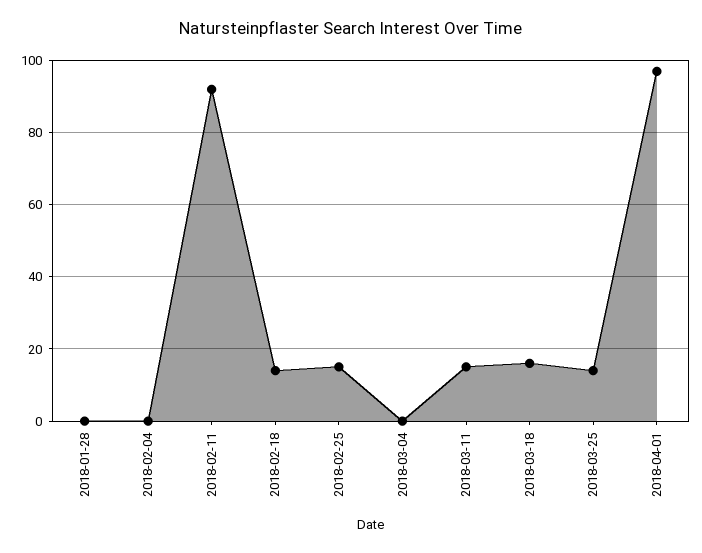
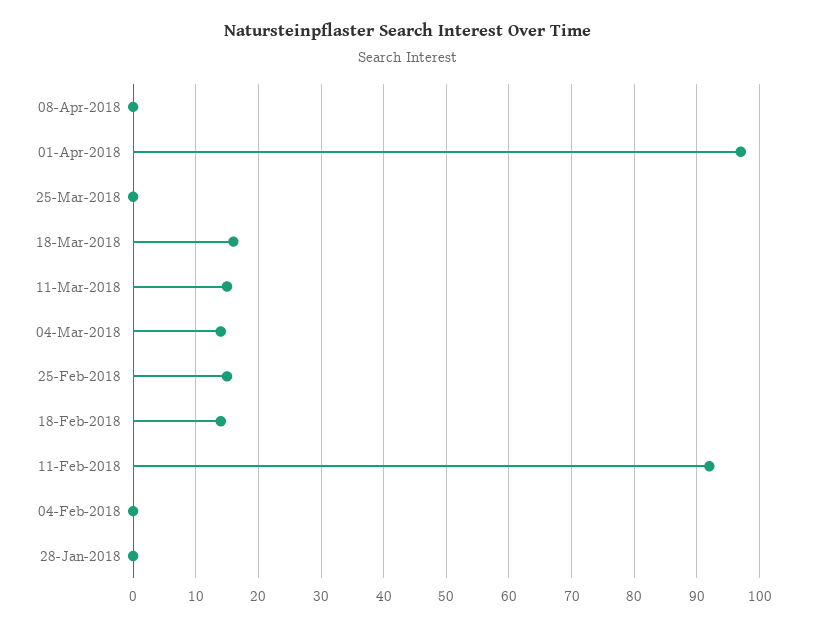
2018-03-04: 0 -> 14
2018-03-25: 15 -> 0
08-Apr-2018: none -> 0

